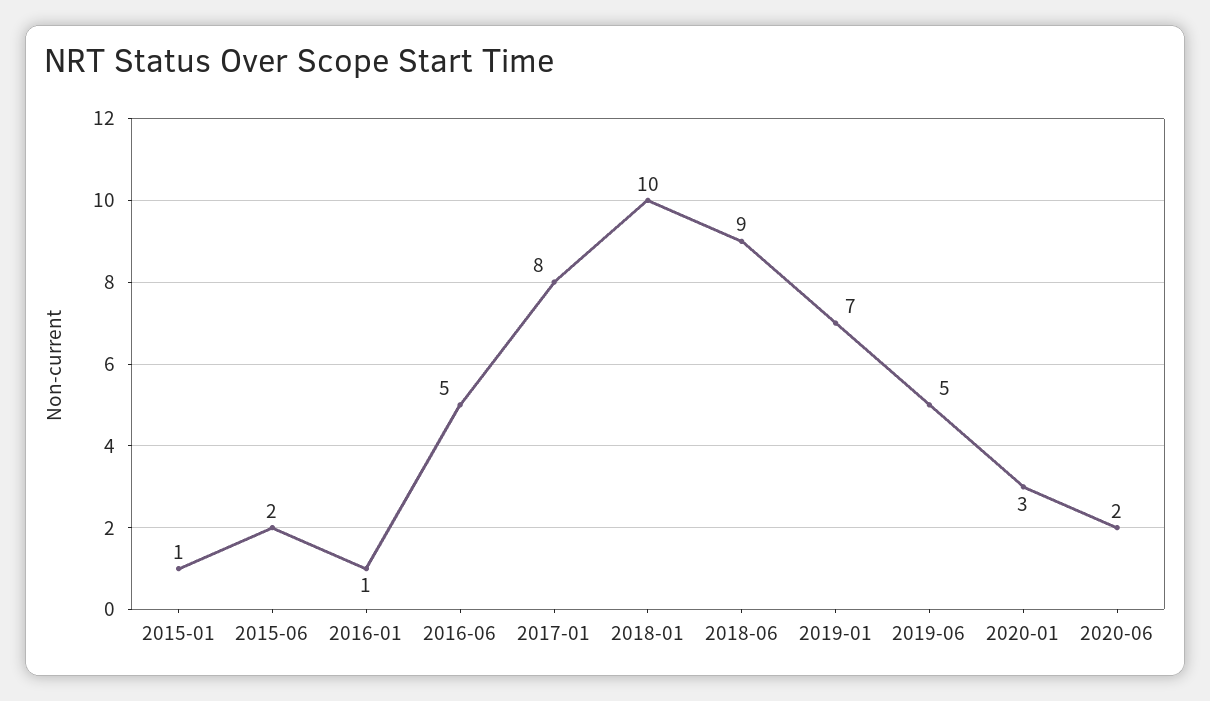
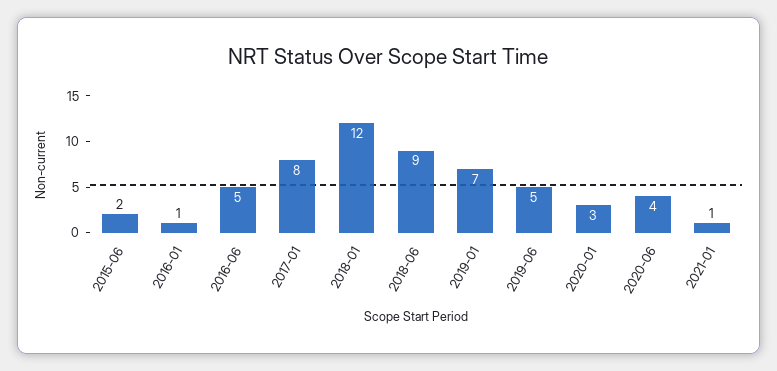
2015-01: 1 -> none
2018-01: 10 -> 12
2020-06: 2 -> 4
2021-01: none -> 1

